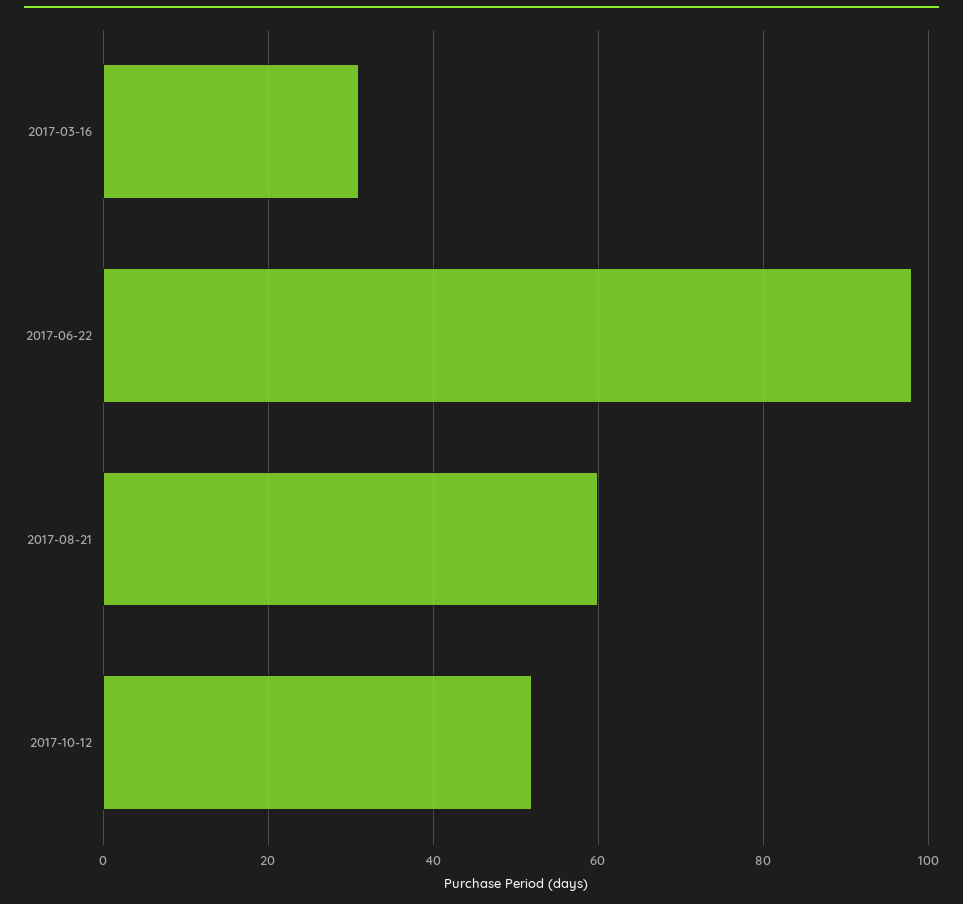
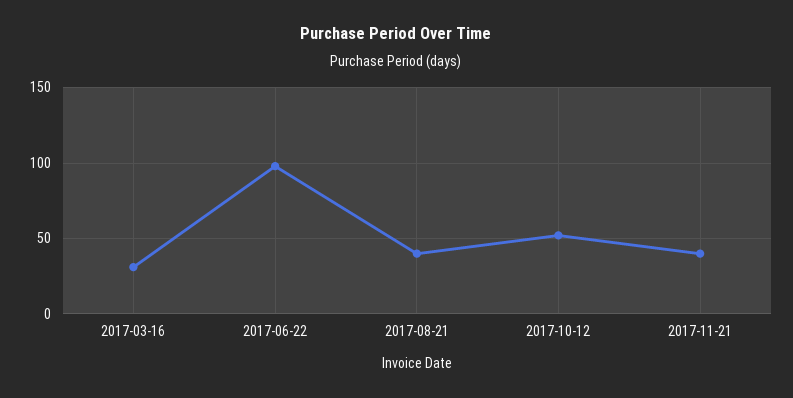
2017-08-21: 60 -> 40
2017-11-21: none -> 40

